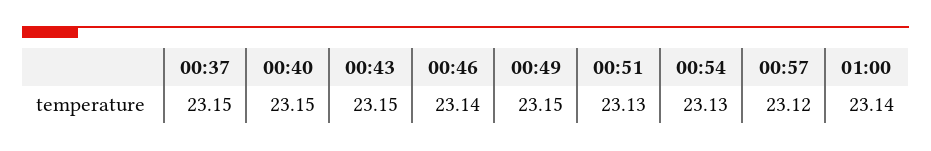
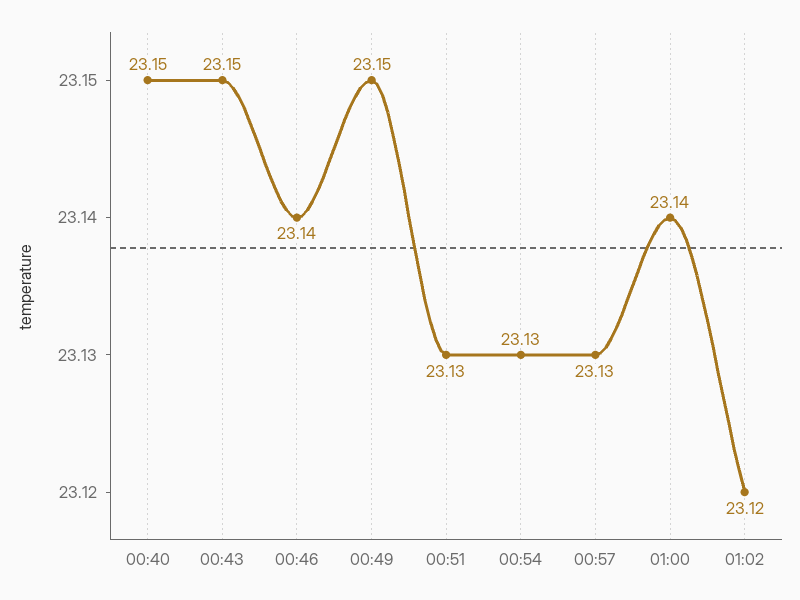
00:37: 23.15 -> none
00:57: 23.12 -> 23.13
01:02: none -> 23.12

